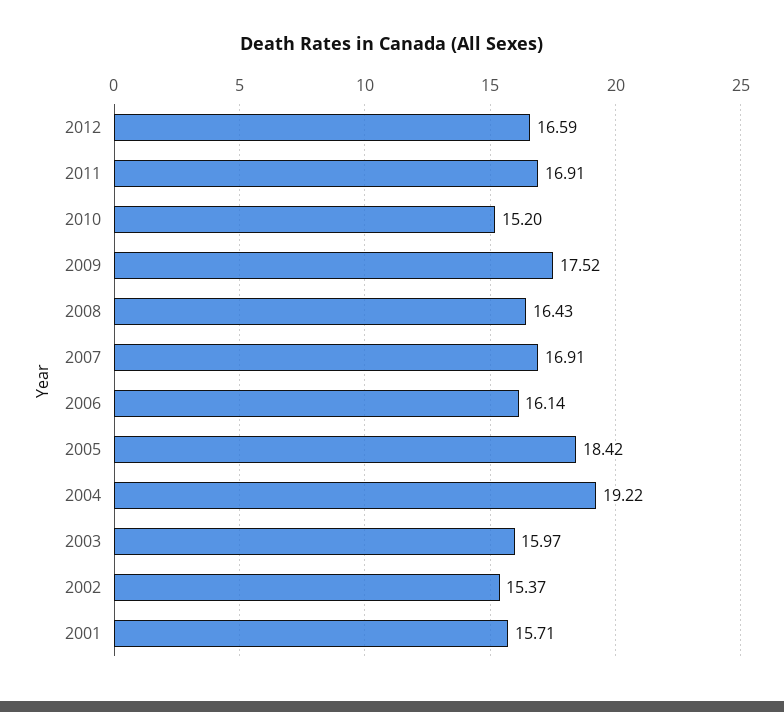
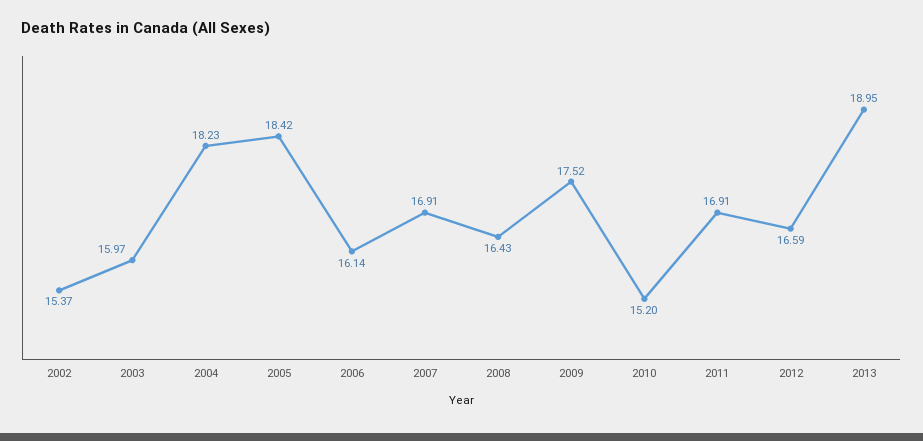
2004: 19.22 -> 18.23
2001: 15.71 -> none
2013: none -> 18.95

